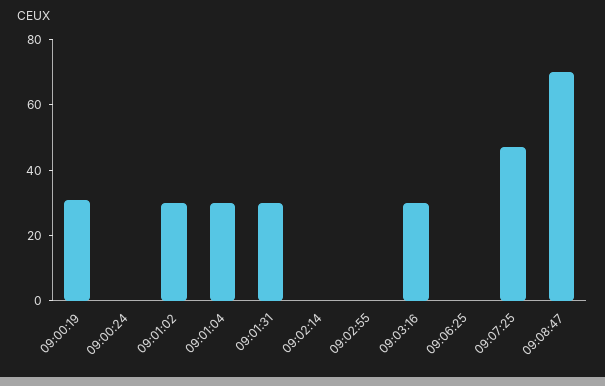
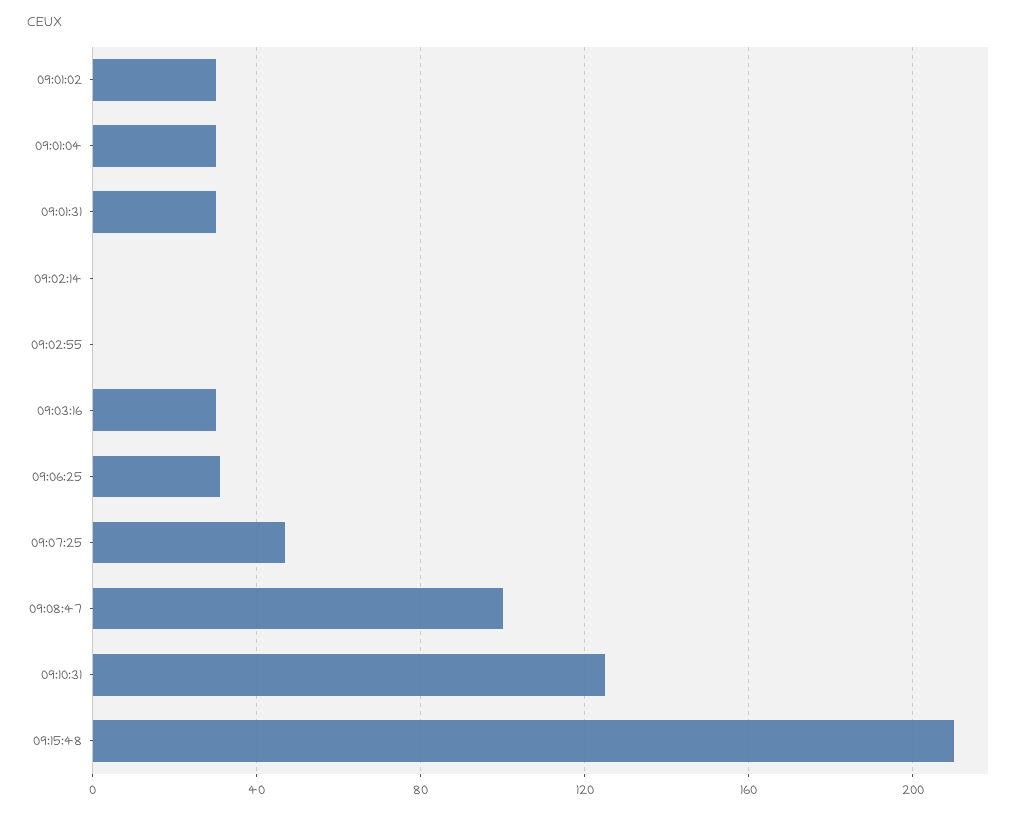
09:00:19: 30 -> none
09:00:24: 0 -> none
09:06:25: 0 -> 30
09:08:47: 70 -> 100
09:10:31: none -> 125
09:15:48: none -> 210

